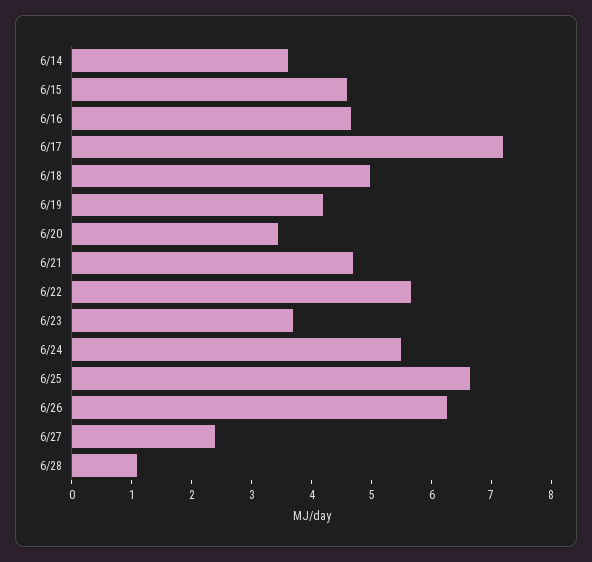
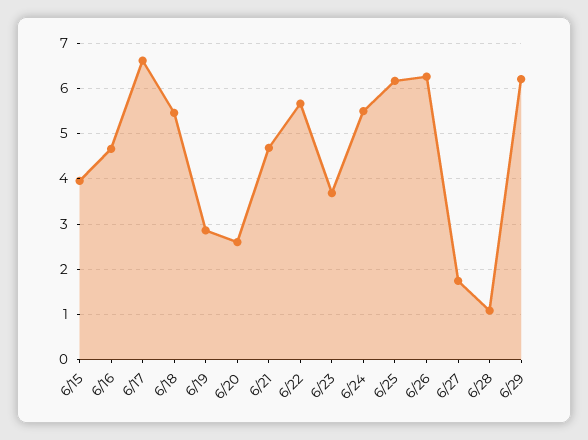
6/14: 3.6 -> none
6/15: 4.6 -> 4
6/17: 7.2 -> 6.6
6/18: 5 -> 5.4
6/19: 4.2 -> 2.8
6/20: 3.4 -> 2.6
6/25: 6.6 -> 6.2
6/27: 2.4 -> 1.8
6/29: none -> 6.2

